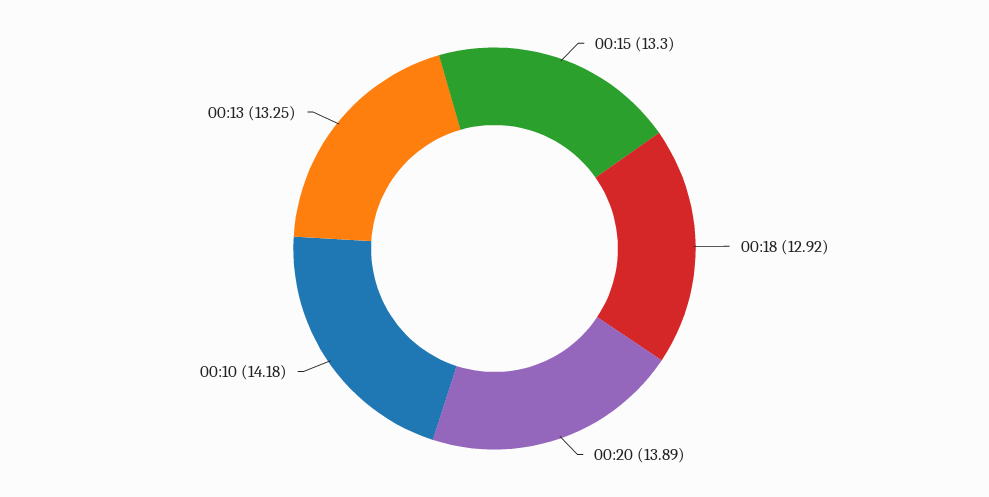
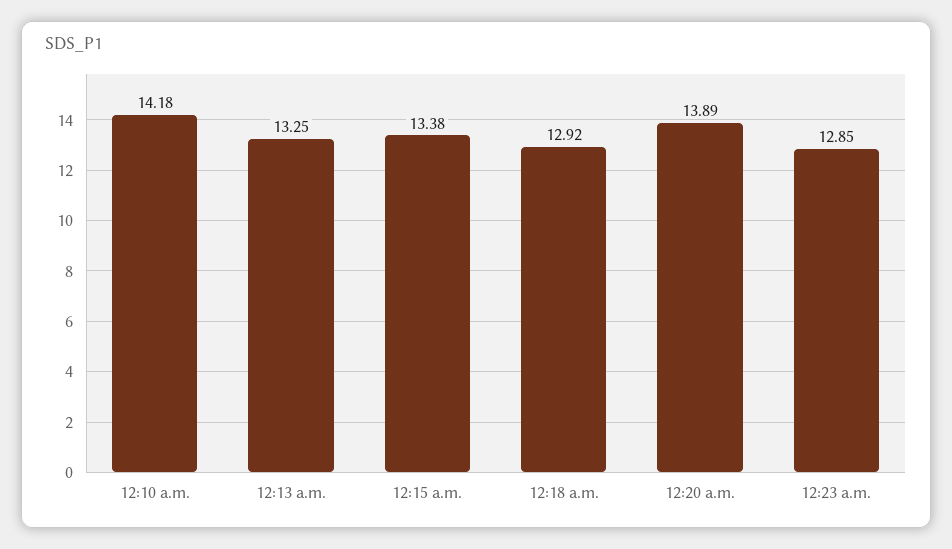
00:15: 13.3 -> 13.38
12:23 a.m.: none -> 12.85

